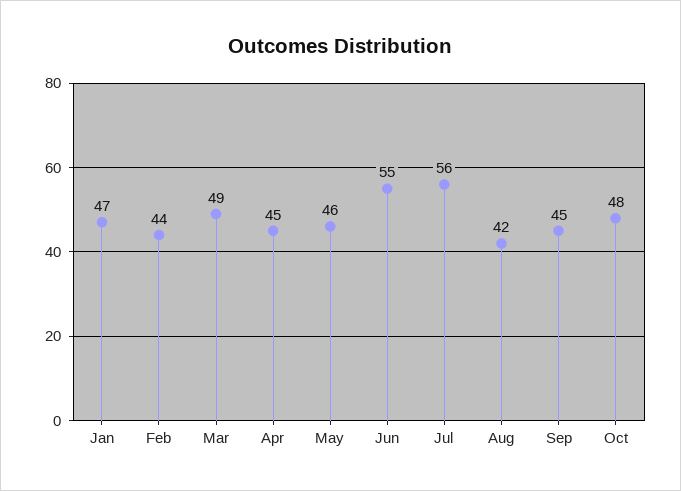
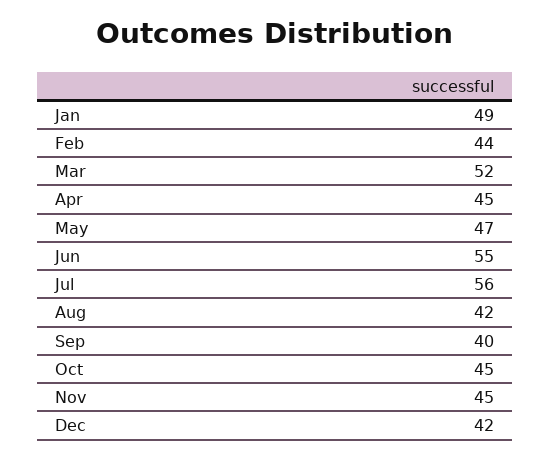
Jan: 47 -> 49
Mar: 49 -> 52
May: 46 -> 47
Sep: 45 -> 40
Oct: 48 -> 45
Nov: none -> 45
Dec: none -> 42

